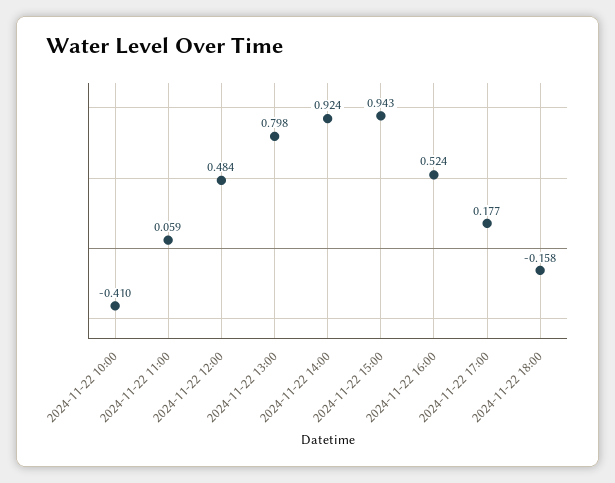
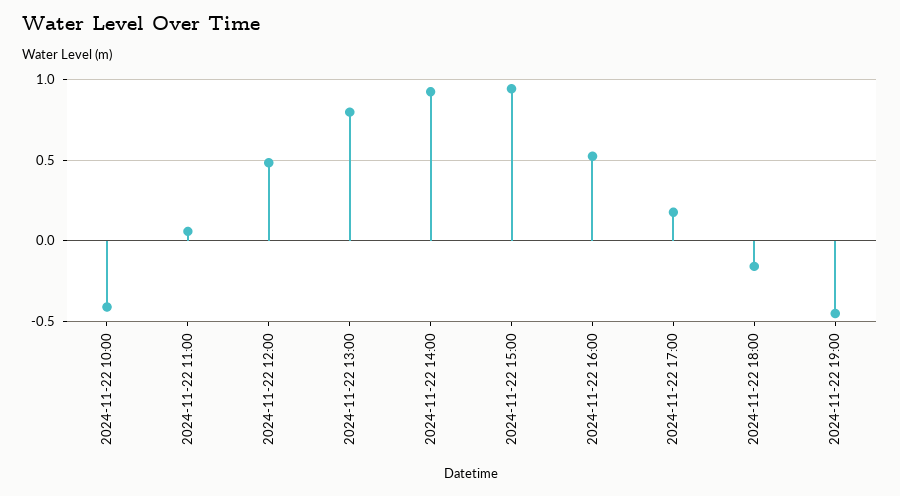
2024-11-22 19:00: none -> -0.45

